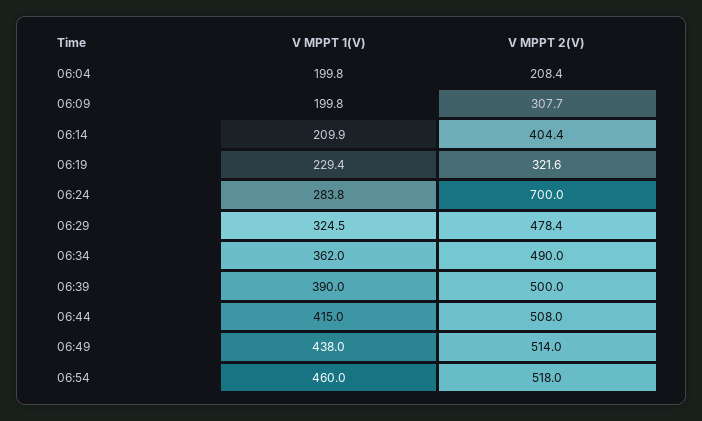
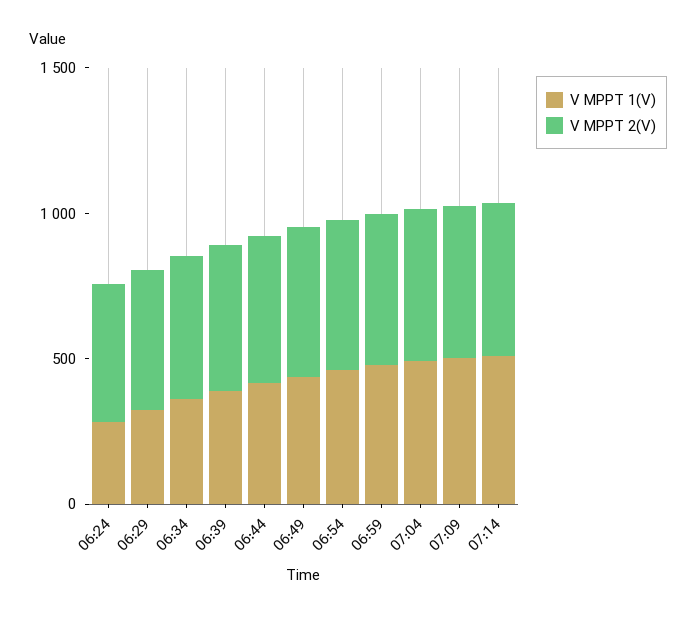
V MPPT 1(V), 06:04: 199.8 -> none
V MPPT 2(V), 06:04: 208.4 -> none
V MPPT 1(V), 06:09: 199.8 -> none
V MPPT 2(V), 06:09: 307.7 -> none
V MPPT 1(V), 06:14: 209.9 -> none
V MPPT 2(V), 06:14: 404.4 -> none
V MPPT 1(V), 06:19: 229.4 -> none
V MPPT 2(V), 06:19: 321.6 -> none
V MPPT 2(V), 06:24: 700 -> 500
V MPPT 1(V), 06:59: none -> 500
V MPPT 2(V), 06:59: none -> 500
V MPPT 1(V), 07:04: none -> 500
V MPPT 2(V), 07:04: none -> 500
V MPPT 1(V), 07:09: none -> 500
V MPPT 2(V), 07:09: none -> 500
V MPPT 1(V), 07:14: none -> 500
V MPPT 2(V), 07:14: none -> 500

